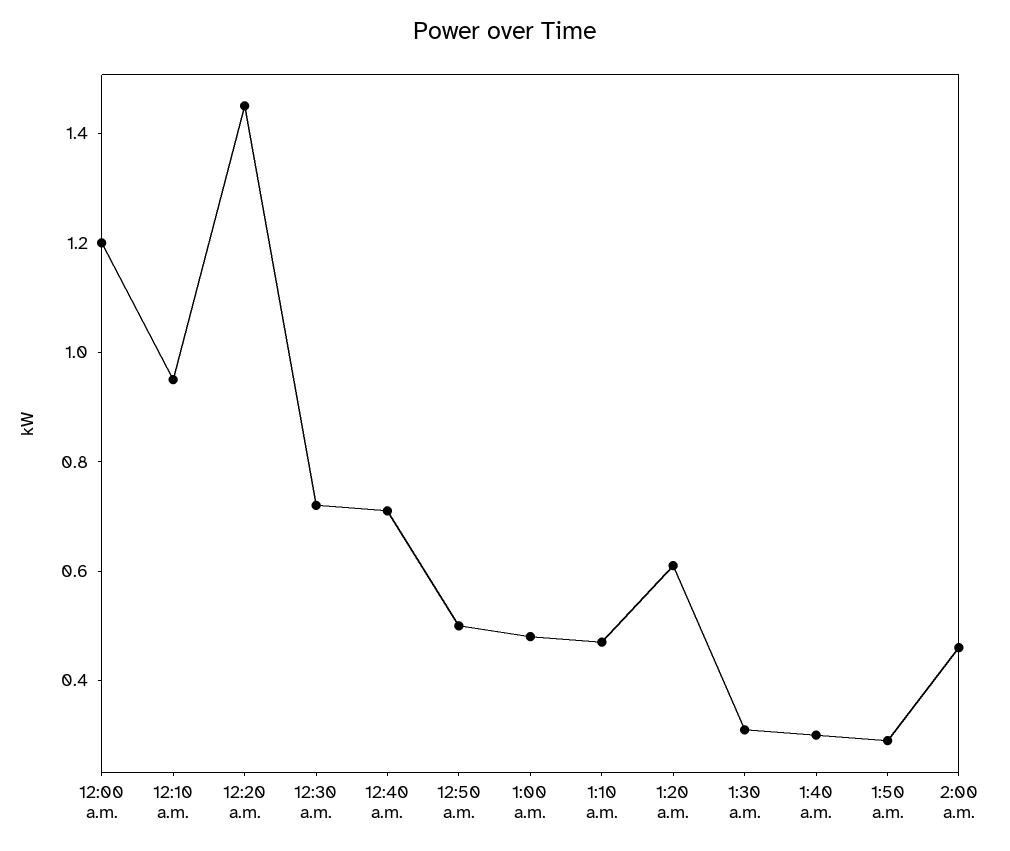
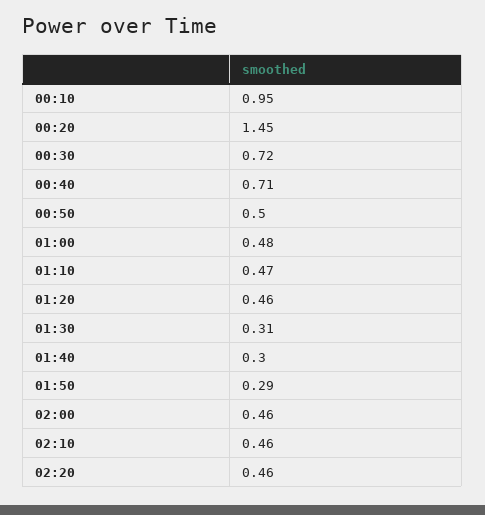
12:00 a.m.: 1.2 -> none
1:20 a.m.: 0.6 -> 0.46
02:10: none -> 0.46
02:20: none -> 0.46

